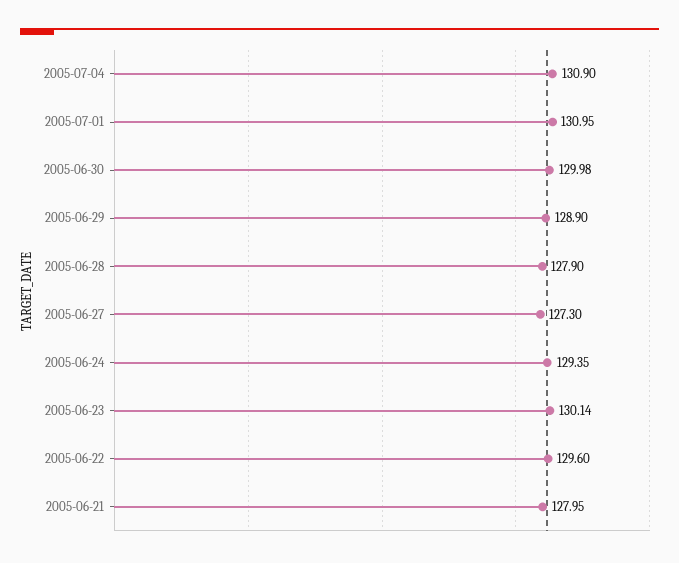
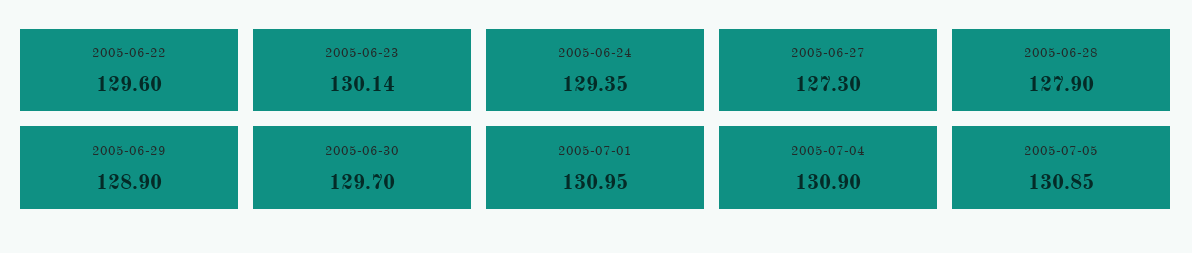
2005-06-30: 129.98 -> 129.7
2005-06-21: 127.95 -> none
2005-07-05: none -> 130.85

